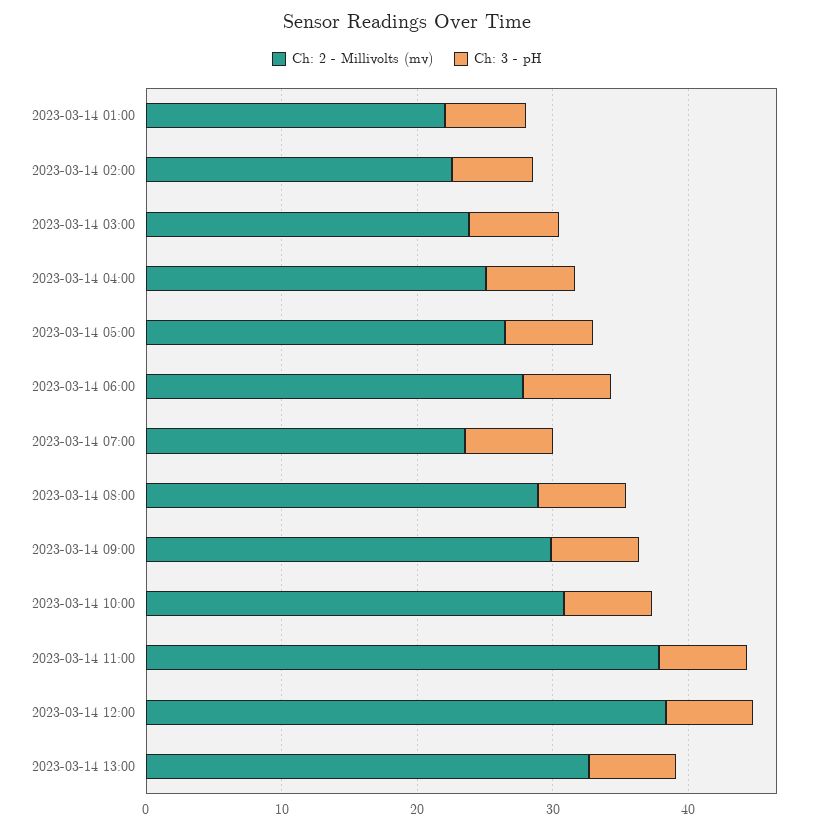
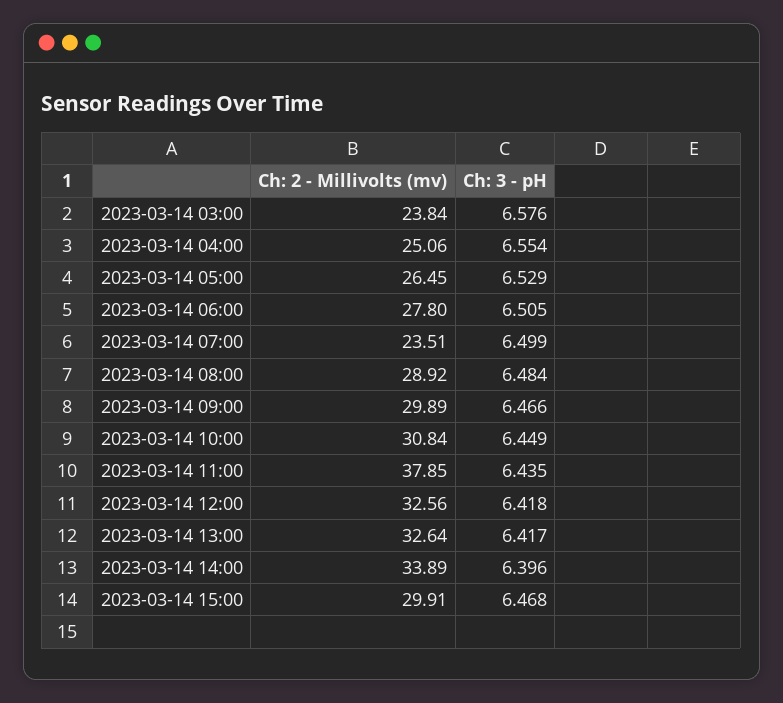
Ch: 2 - Millivolts (mv), 2023-03-14 01:00: 22 -> none
Ch: 3 - pH, 2023-03-14 01:00: 6 -> none
Ch: 2 - Millivolts (mv), 2023-03-14 02:00: 22 -> none
Ch: 3 - pH, 2023-03-14 02:00: 6 -> none
Ch: 2 - Millivolts (mv), 2023-03-14 12:00: 38 -> 32.56
Ch: 2 - Millivolts (mv), 2023-03-14 14:00: none -> 33.89
Ch: 3 - pH, 2023-03-14 14:00: none -> 6.396
Ch: 2 - Millivolts (mv), 2023-03-14 15:00: none -> 29.91
Ch: 3 - pH, 2023-03-14 15:00: none -> 6.468

